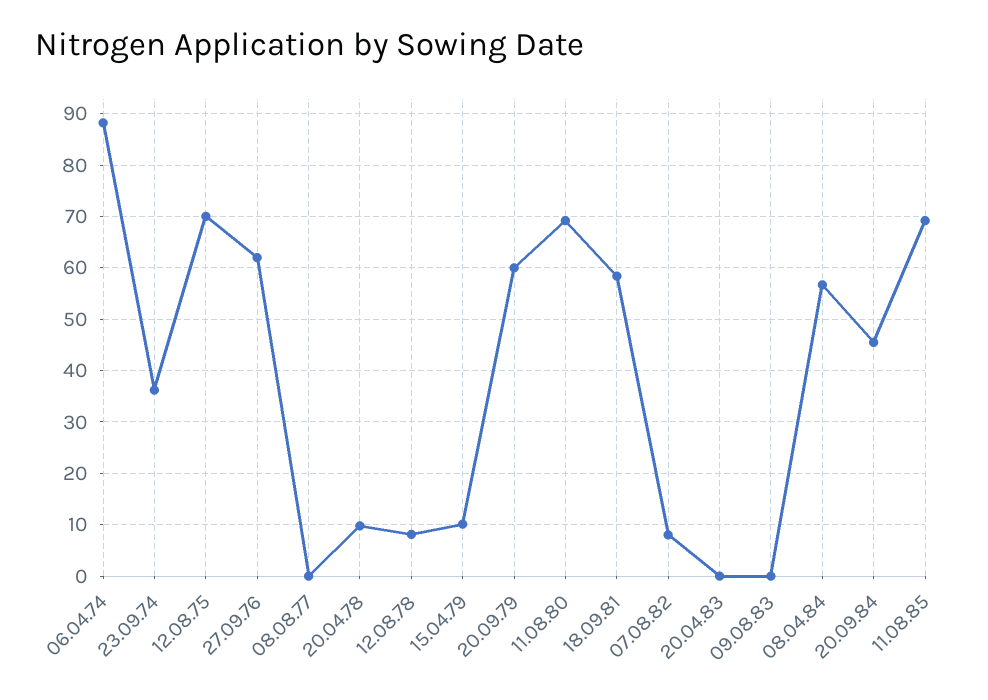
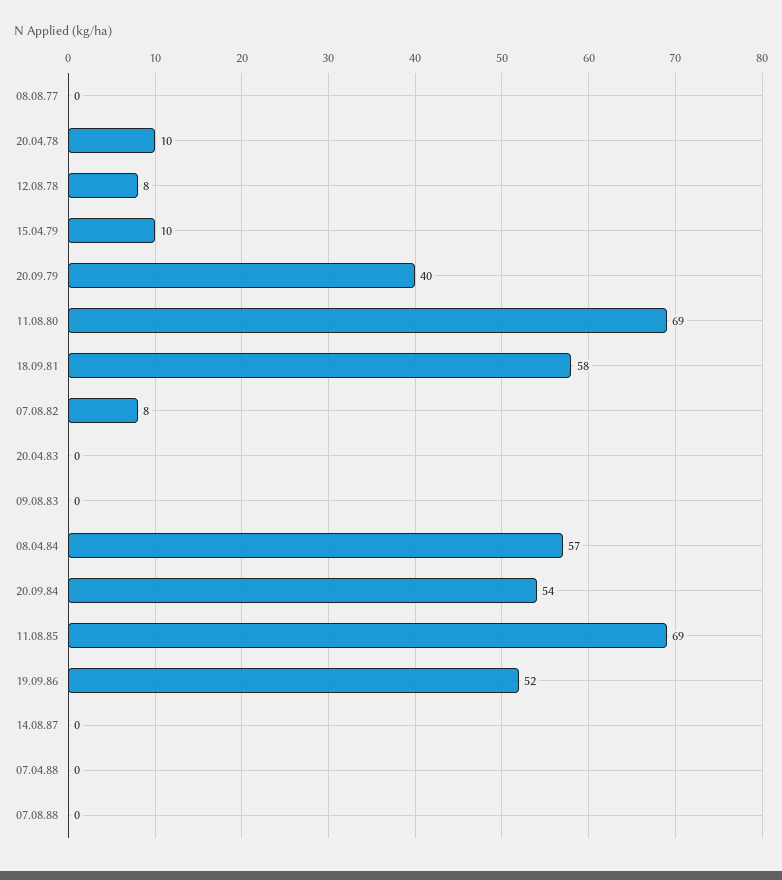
06.04.74: 88 -> none
23.09.74: 36 -> none
12.08.75: 70 -> none
27.09.76: 62 -> none
20.09.79: 60 -> 40
20.09.84: 46 -> 54
19.09.86: none -> 52
14.08.87: none -> 0
07.04.88: none -> 0
07.08.88: none -> 0

